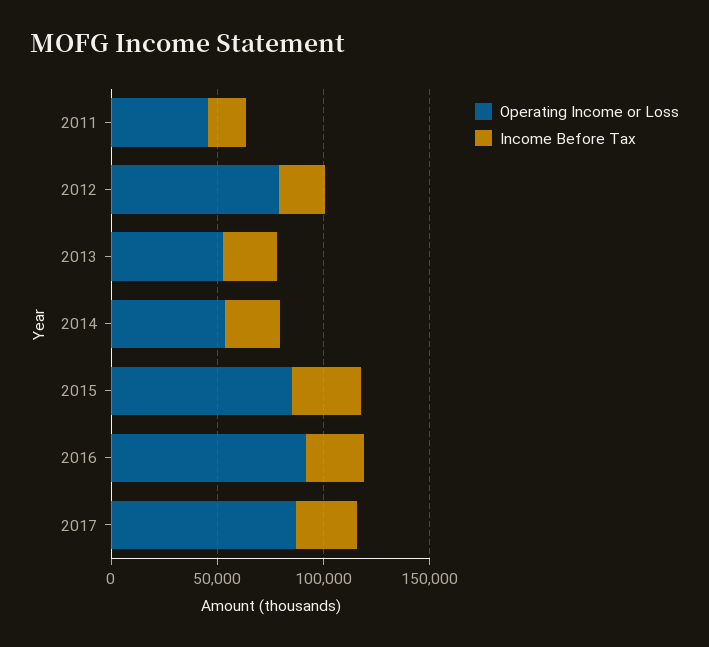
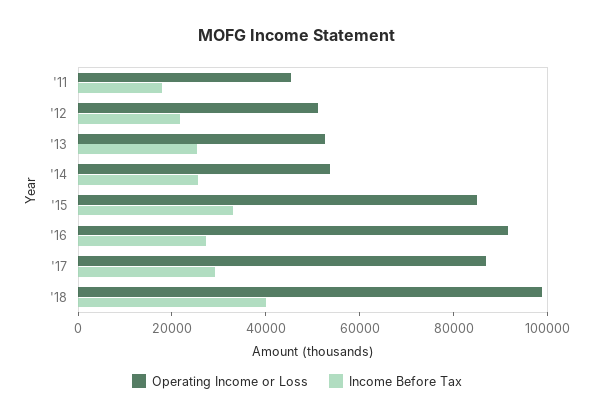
Operating Income or Loss, 2012: 80000 -> 50000
Operating Income or Loss, '18: none -> 100000
Income Before Tax, '18: none -> 40000

